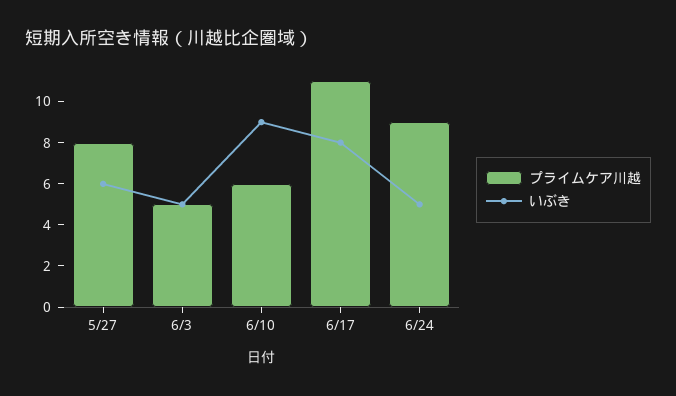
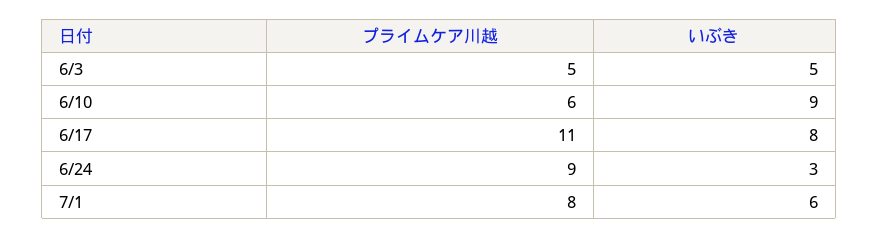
プライムケア川越, 5/27: 8 -> none
いぶき, 5/27: 6 -> none
いぶき, 6/24: 5 -> 3
プライムケア川越, 7/1: none -> 8
いぶき, 7/1: none -> 6

